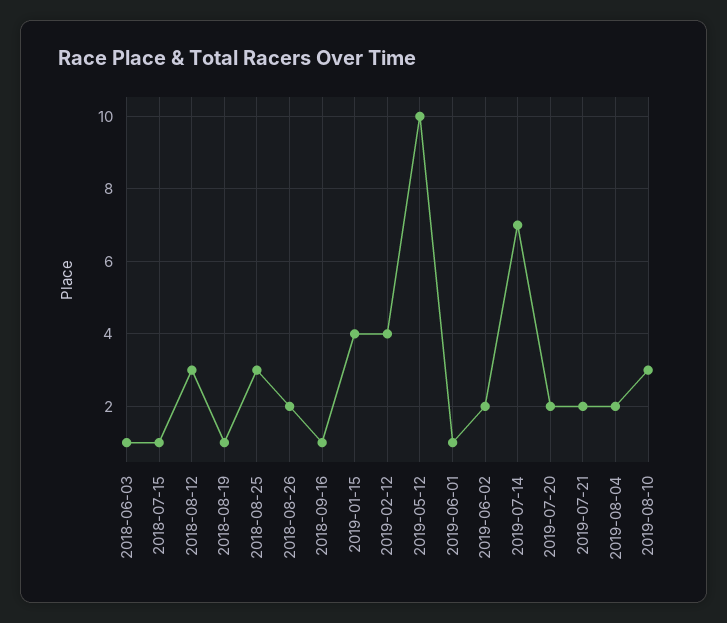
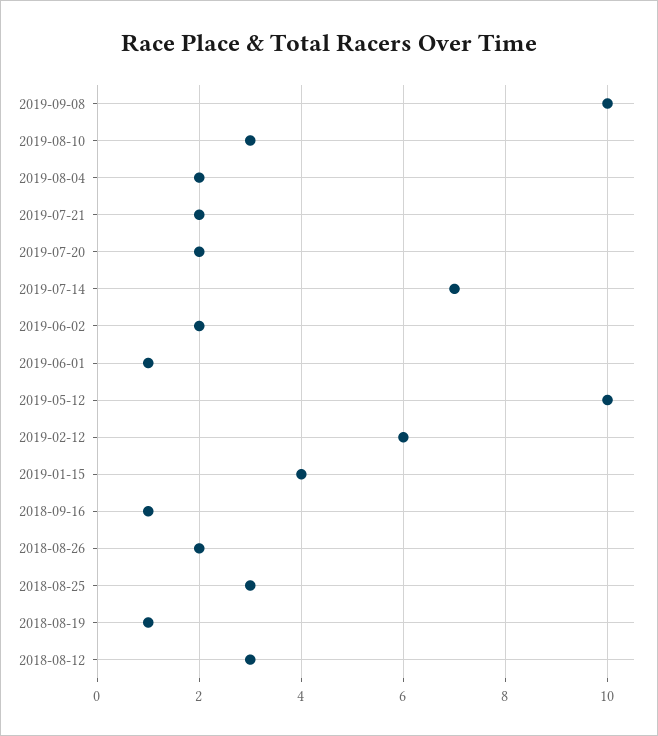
2018-06-03: 1 -> none
2018-07-15: 1 -> none
2019-02-12: 4 -> 6
2019-09-08: none -> 10

